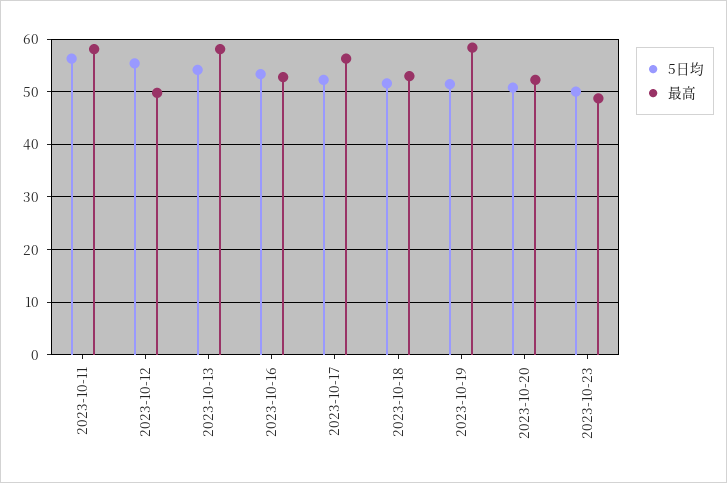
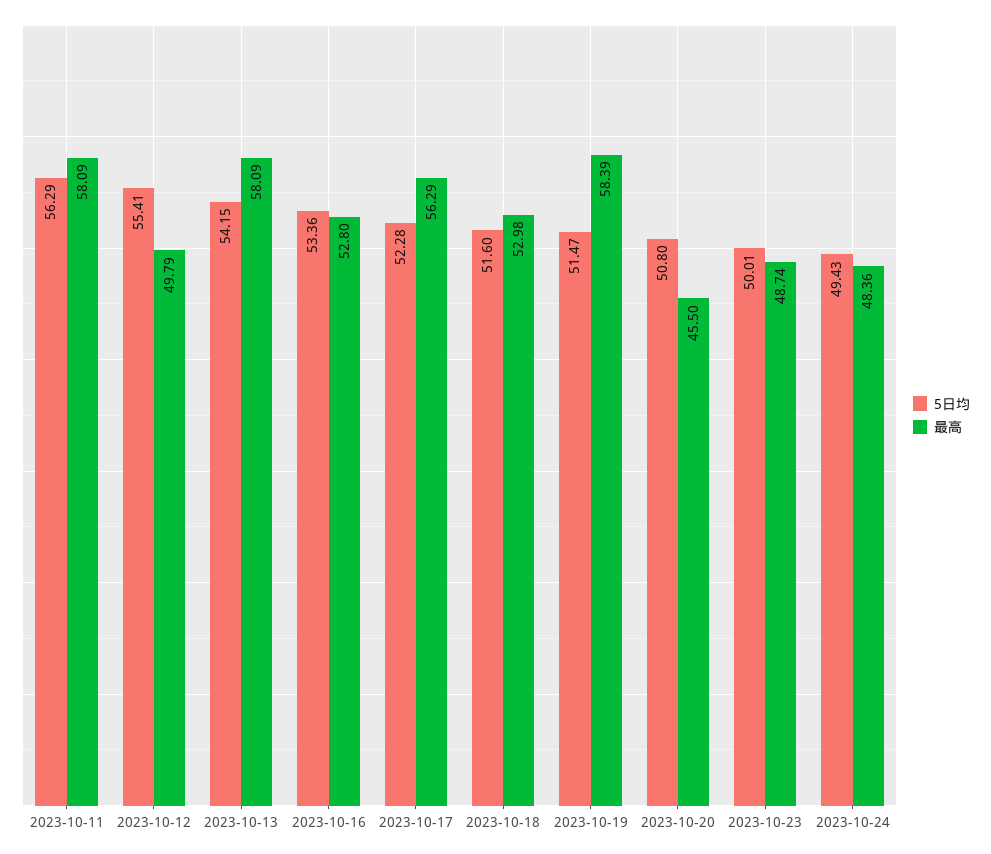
最高, 2023-10-20: 52 -> 45.5
5日均, 2023-10-24: none -> 49.43
最高, 2023-10-24: none -> 48.36

